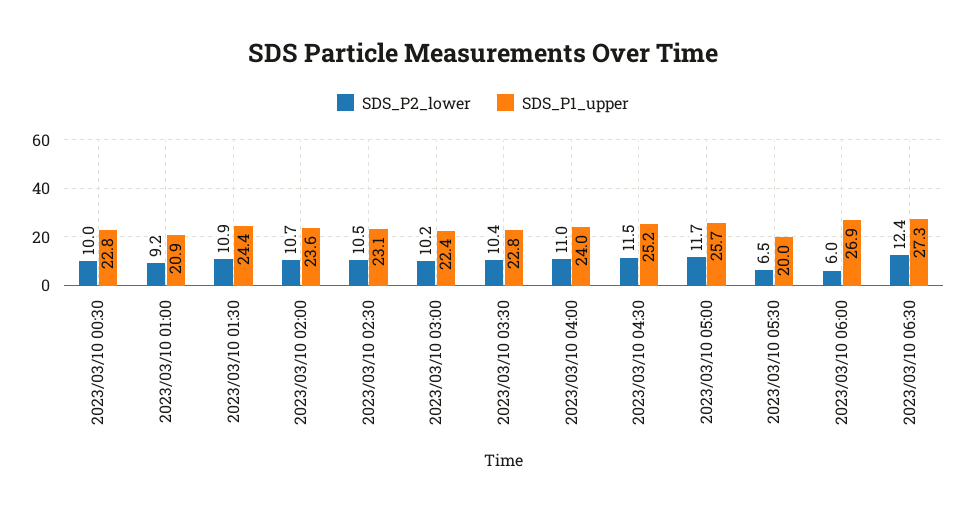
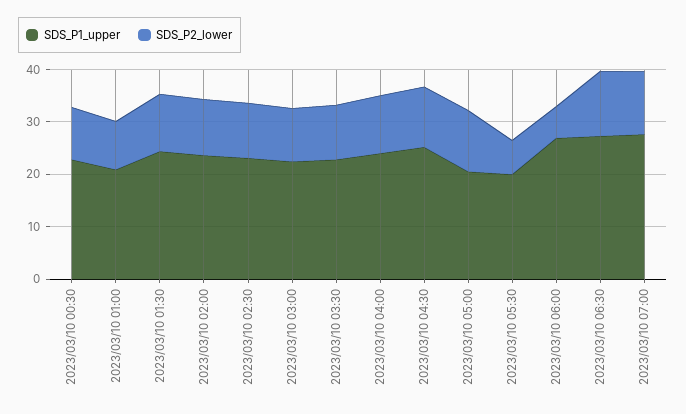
SDS_P1_upper, 2023/03/10 05:00: 25.7 -> 20
SDS_P1_upper, 2023/03/10 07:00: none -> 28
SDS_P2_lower, 2023/03/10 07:00: none -> 12

